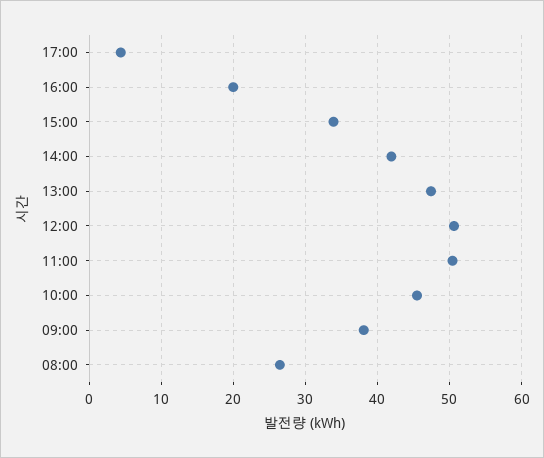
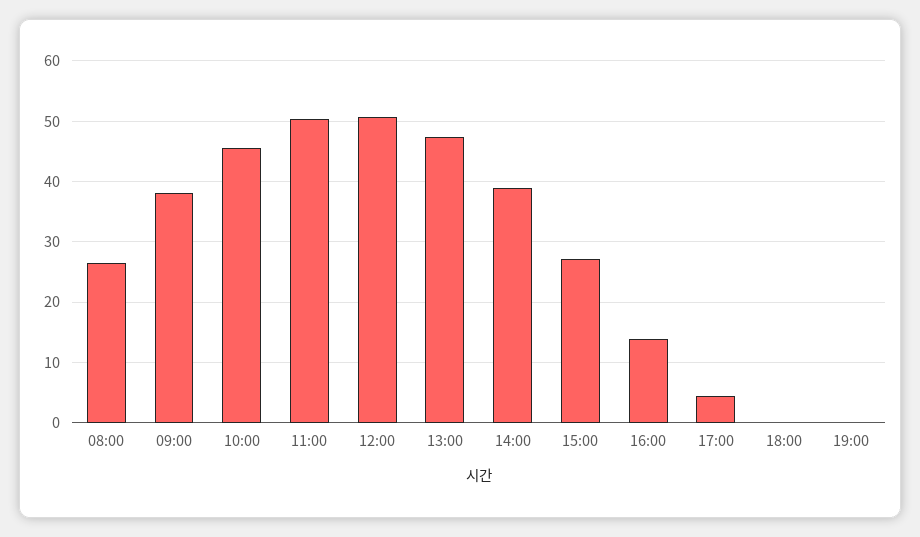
16:00: 20 -> 14
15:00: 34 -> 27
14:00: 42 -> 39
18:00: none -> 0
19:00: none -> 0

